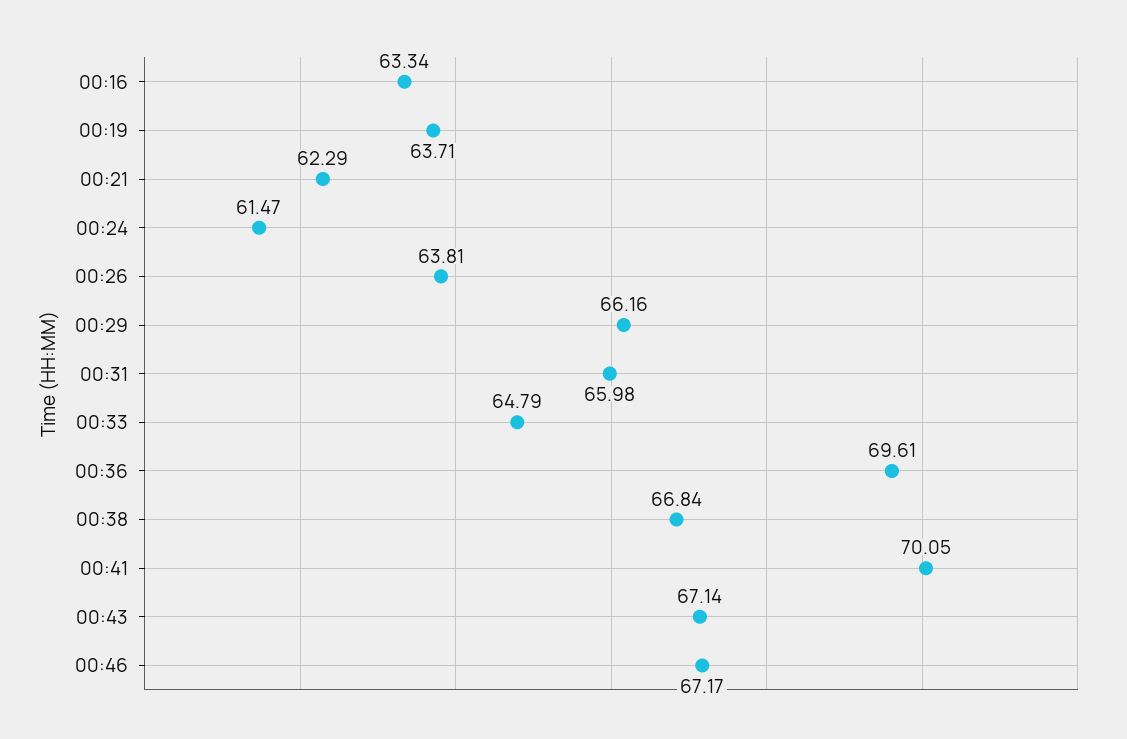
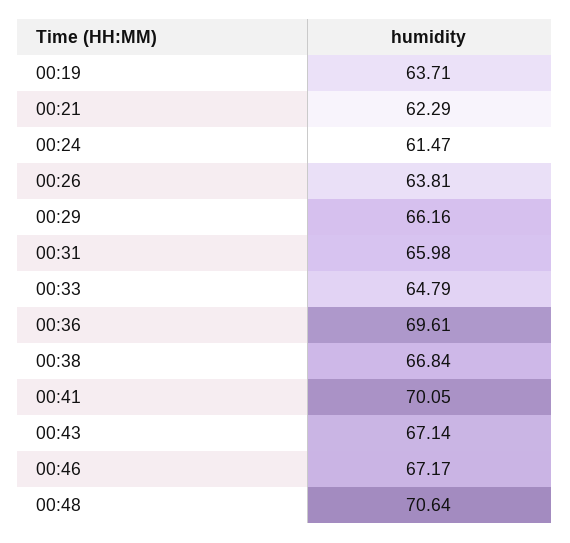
00:16: 63.34 -> none
00:48: none -> 70.64

